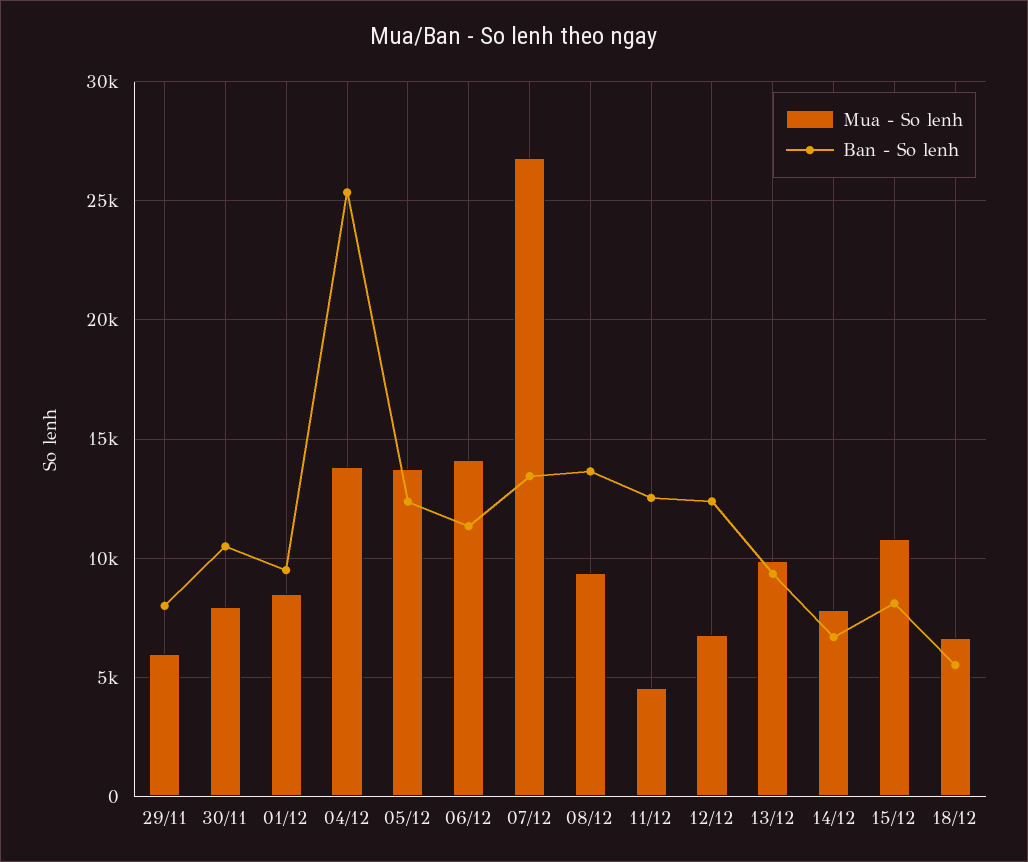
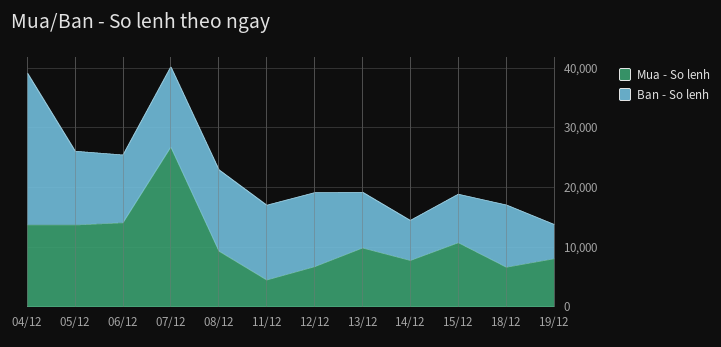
Mua - So lenh, 29/11: 6000 -> none
Ban - So lenh, 29/11: 8000 -> none
Mua - So lenh, 30/11: 8000 -> none
Ban - So lenh, 30/11: 10500 -> none
Mua - So lenh, 01/12: 8500 -> none
Ban - So lenh, 01/12: 9500 -> none
Ban - So lenh, 18/12: 5500 -> 10000
Mua - So lenh, 19/12: none -> 8000
Ban - So lenh, 19/12: none -> 6000

